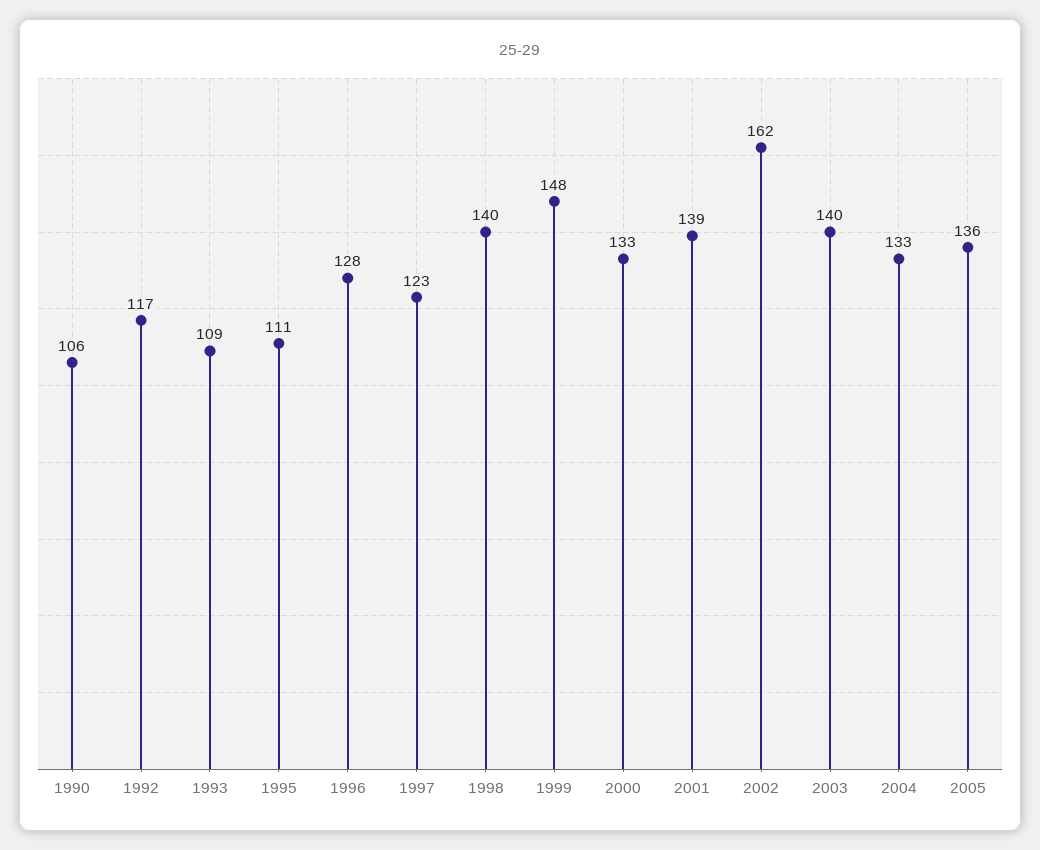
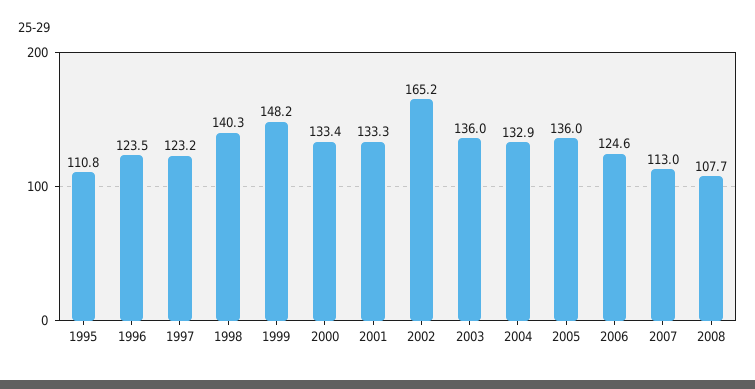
1990: 106 -> none
1992: 117 -> none
1993: 109 -> none
1996: 128 -> 123.5
2001: 139 -> 133.3
2002: 162 -> 165.2
2003: 140 -> 136
2006: none -> 124.6
2007: none -> 113
2008: none -> 107.7

